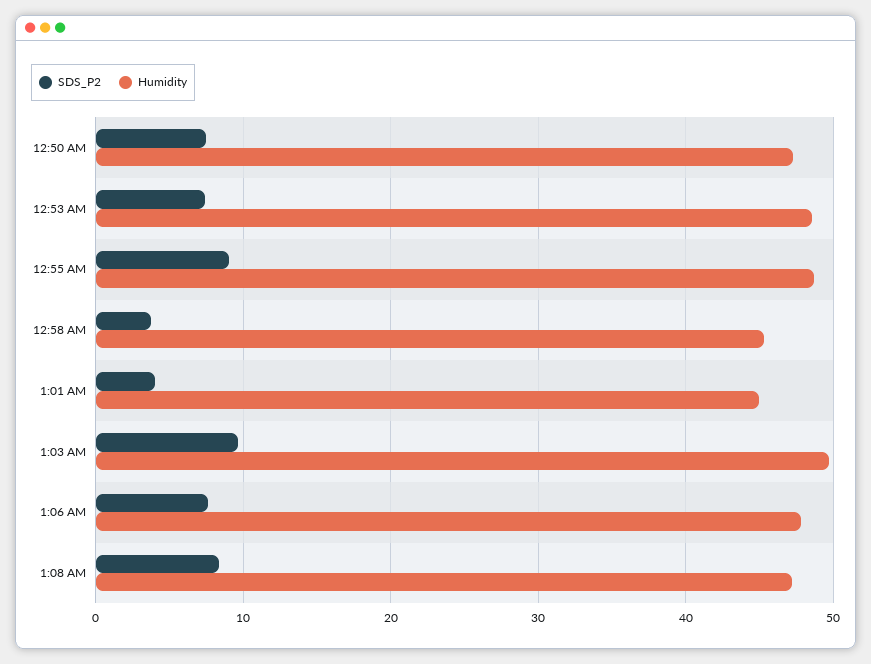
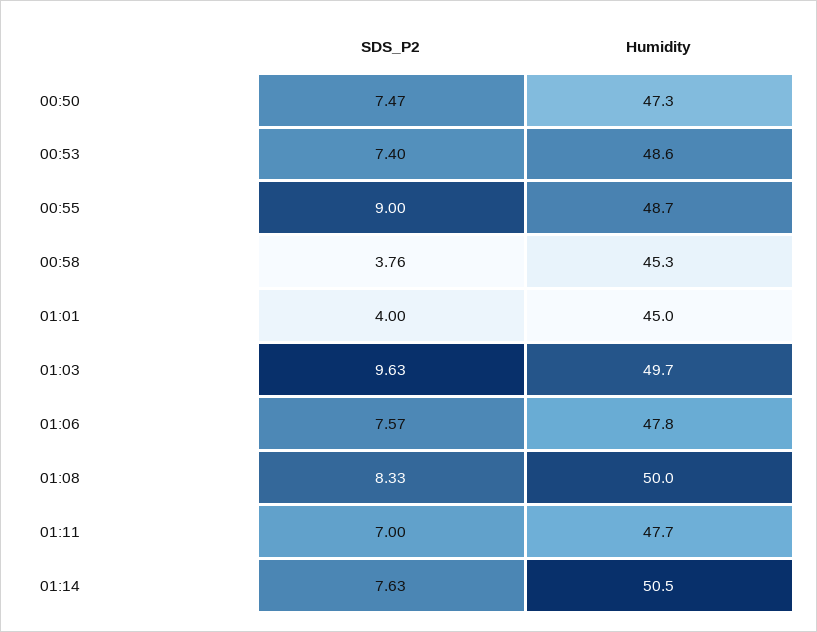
Humidity, 1:08 AM: 47 -> 50
SDS_P2, 01:11: none -> 7
Humidity, 01:11: none -> 47.7
SDS_P2, 01:14: none -> 7.63
Humidity, 01:14: none -> 50.5

